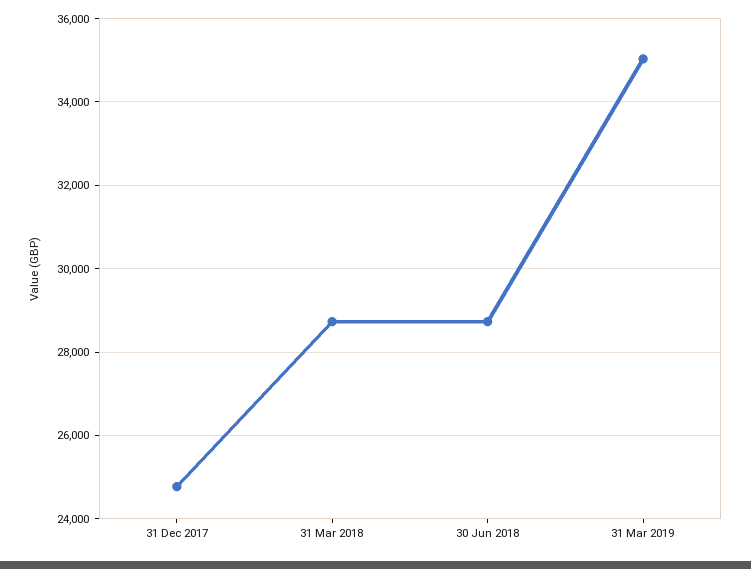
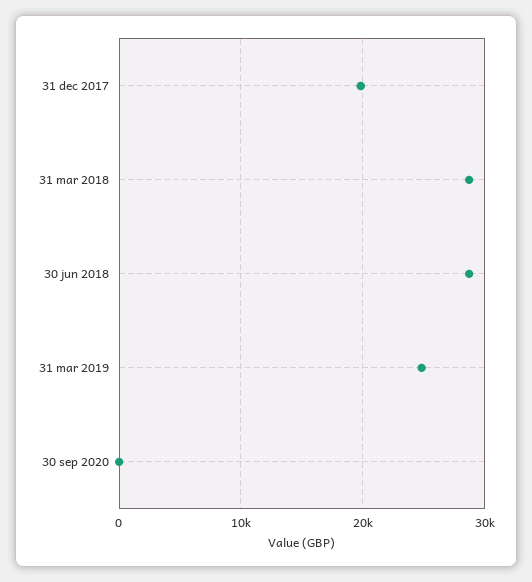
31 Dec 2017: 24800 -> 20000
31 Mar 2019: 35000 -> 25000
30 sep 2020: none -> 0

